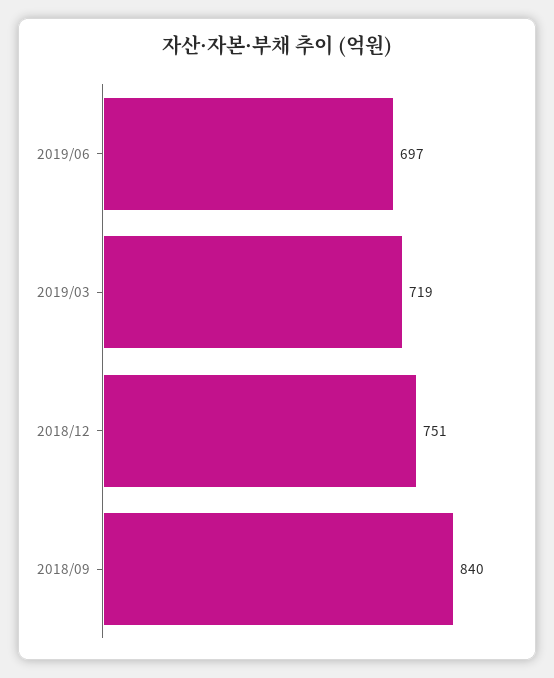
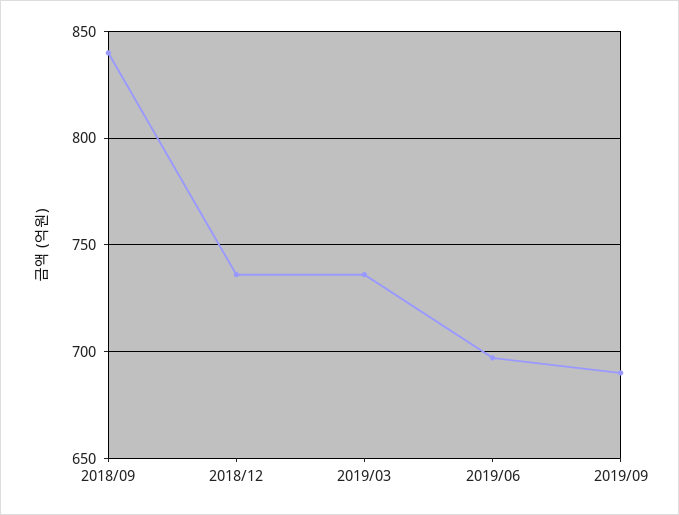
2019/03: 719 -> 735
2018/12: 751 -> 735
2019/09: none -> 690

